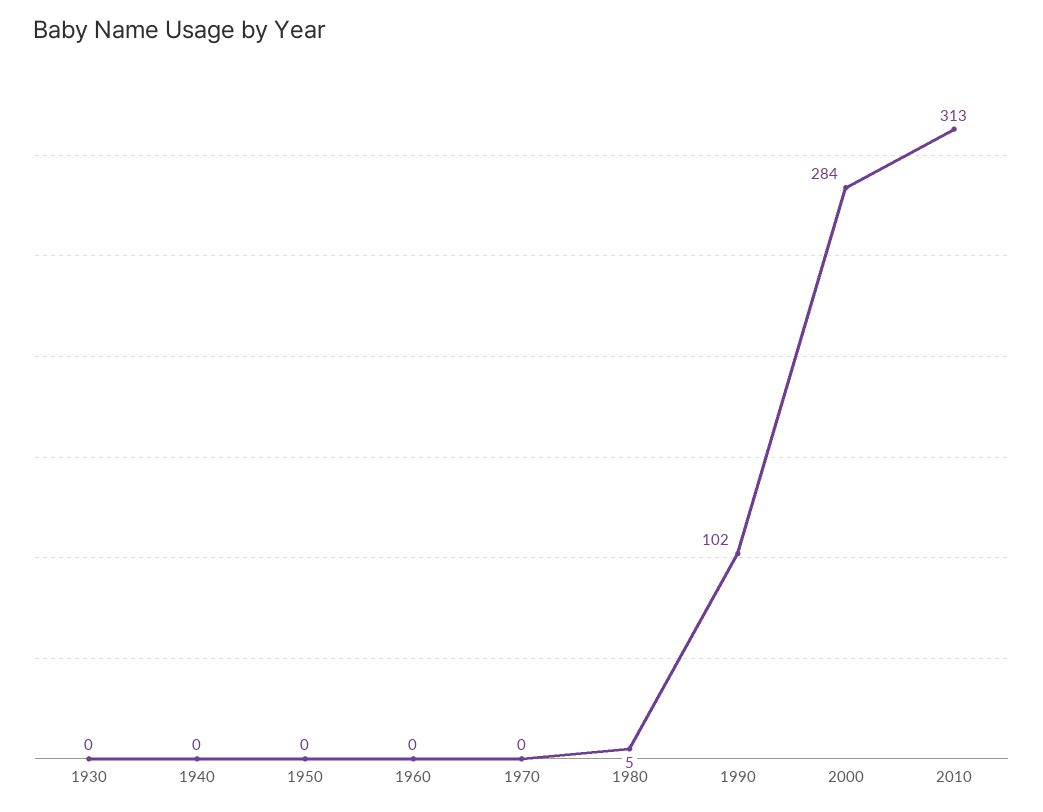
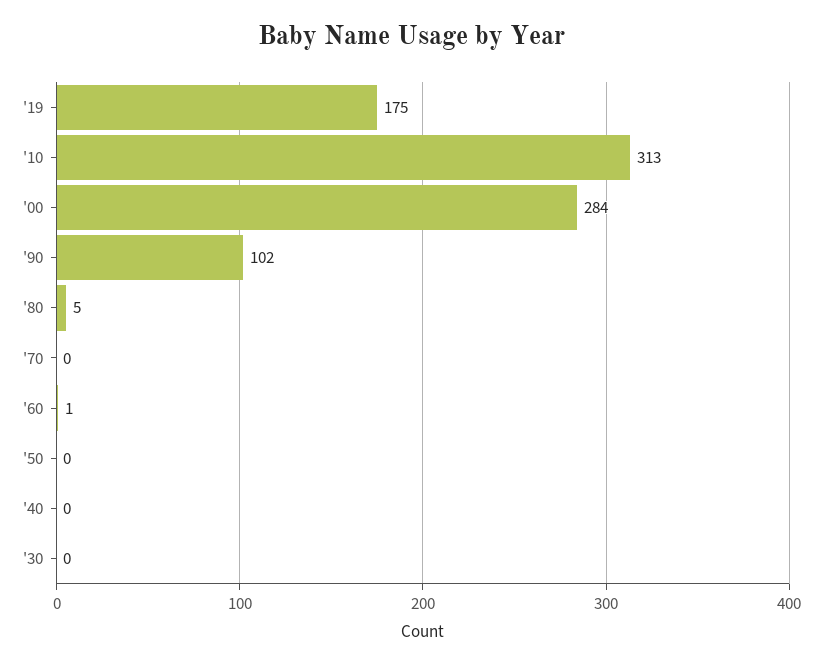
1960: 0 -> 1
'19: none -> 175

